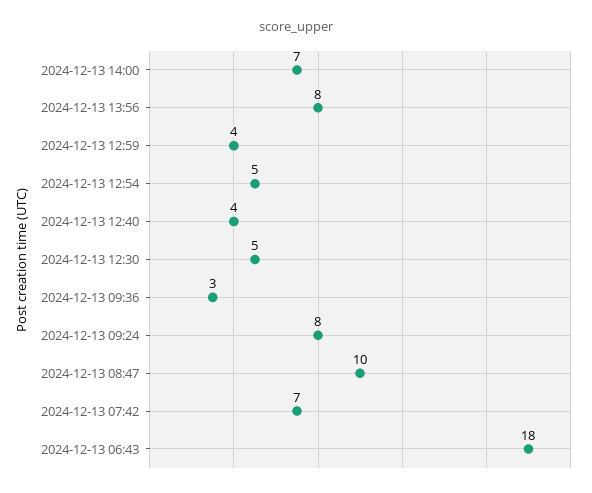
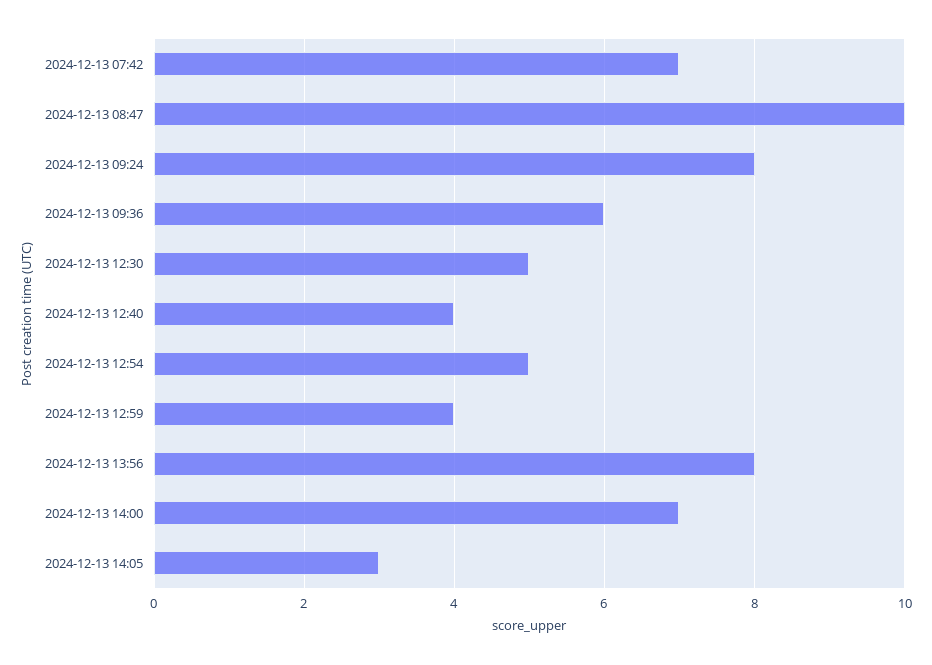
2024-12-13 09:36: 3 -> 6
2024-12-13 06:43: 18 -> none
2024-12-13 14:05: none -> 3

